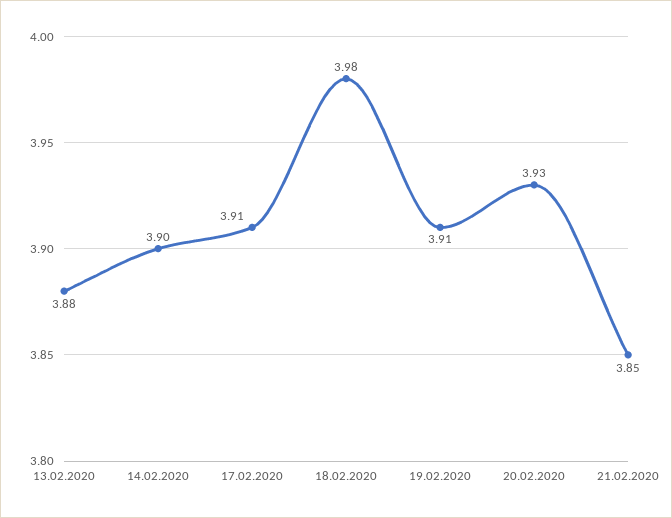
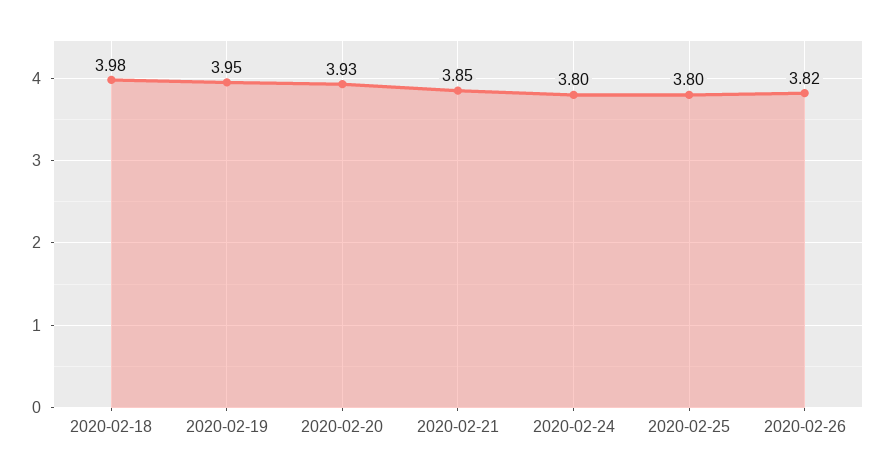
13.02.2020: 3.88 -> none
14.02.2020: 3.9 -> none
17.02.2020: 3.91 -> none
19.02.2020: 3.91 -> 3.95
2020-02-24: none -> 3.8
2020-02-25: none -> 3.8
2020-02-26: none -> 3.82

